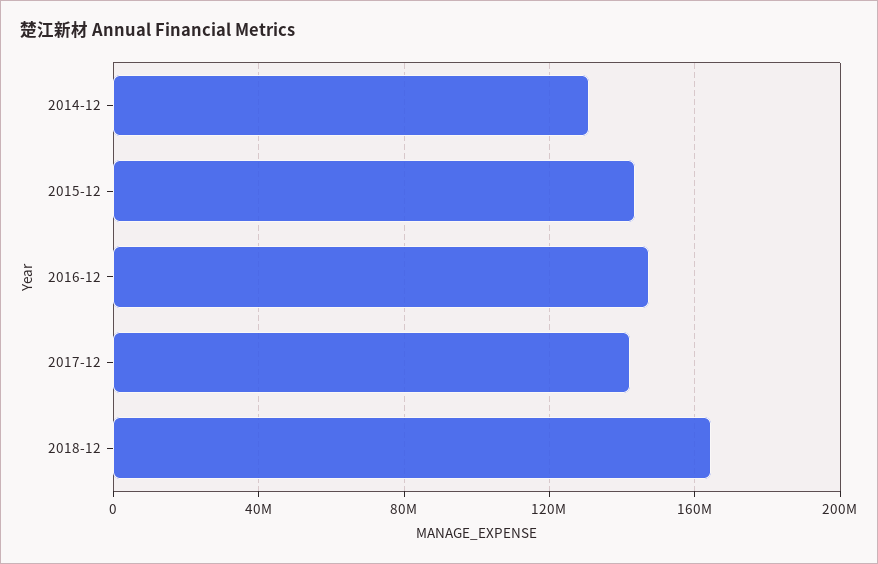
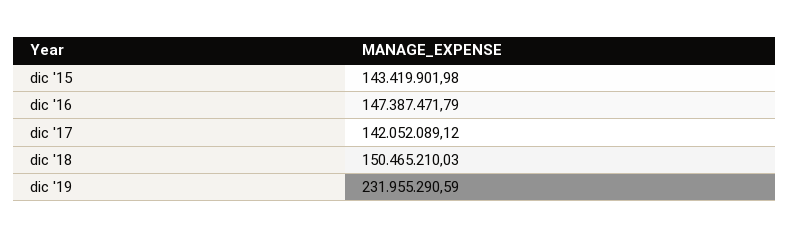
2014-12: 130000000 -> none
2018-12: 165000000 -> 150465210.03
dic '19: none -> 231955290.59

